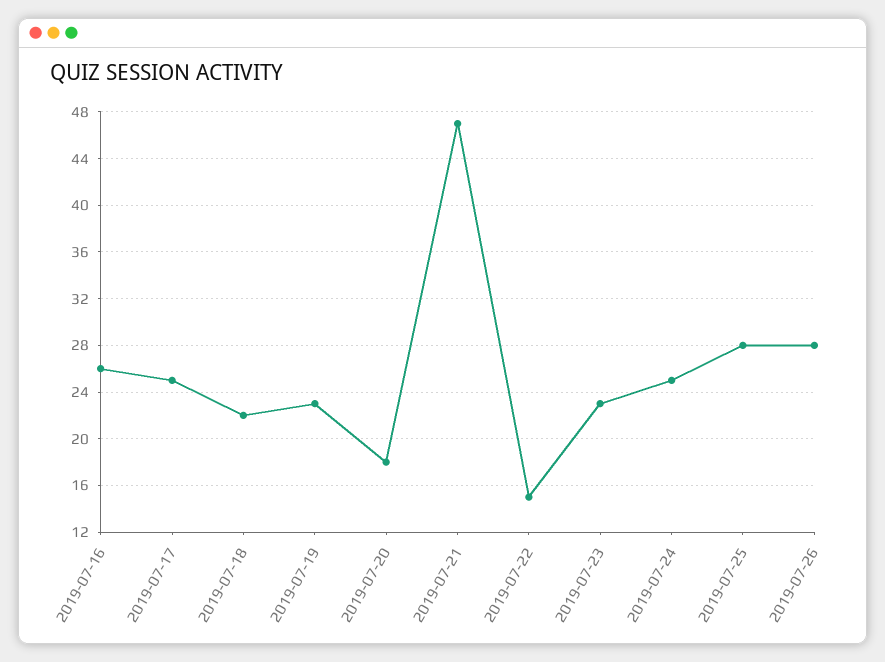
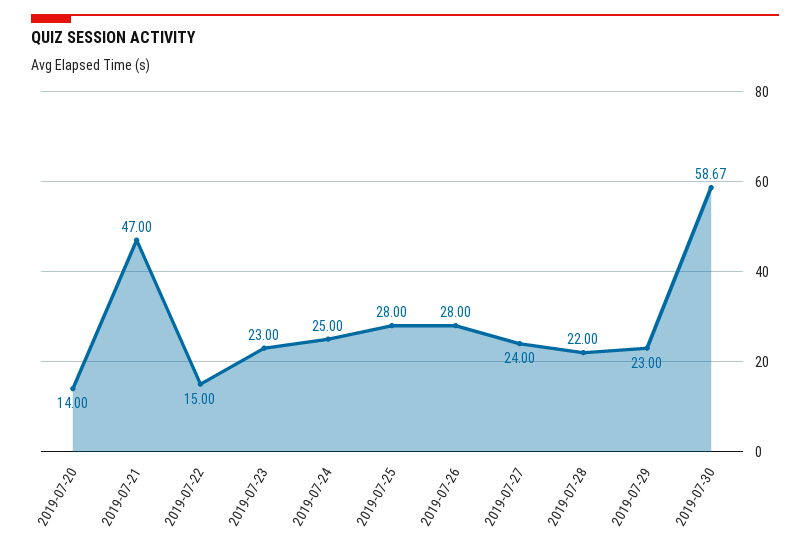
2019-07-16: 26 -> none
2019-07-17: 25 -> none
2019-07-18: 22 -> none
2019-07-19: 23 -> none
2019-07-20: 18 -> 14
2019-07-27: none -> 24
2019-07-28: none -> 22
2019-07-29: none -> 23
2019-07-30: none -> 58.67

